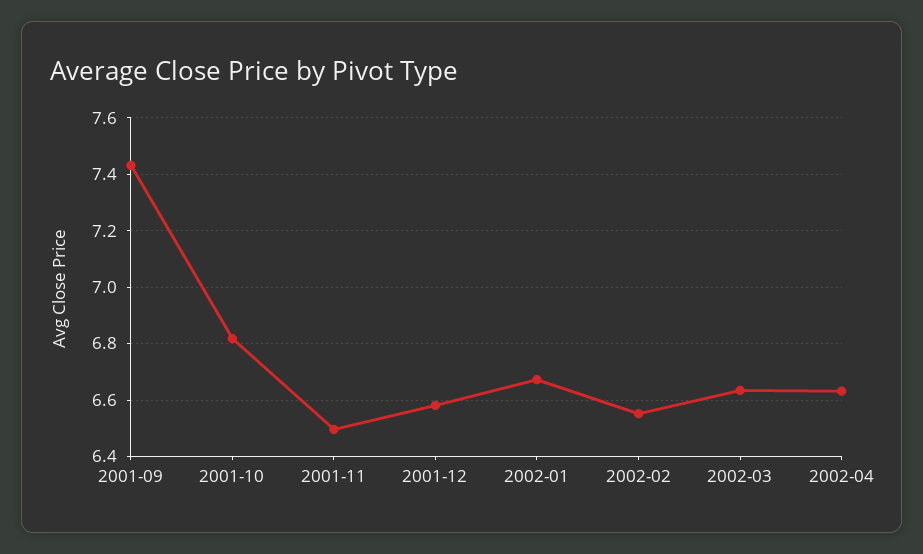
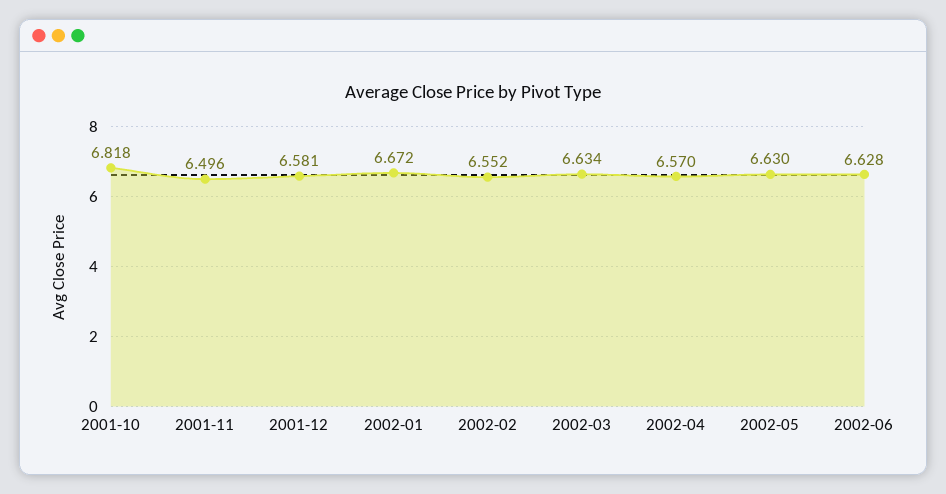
2001-09: 7.425 -> none
2002-04: 6.625 -> 6.57
2002-05: none -> 6.63
2002-06: none -> 6.628

